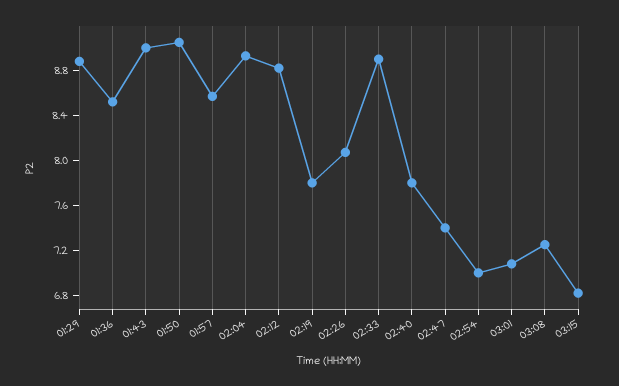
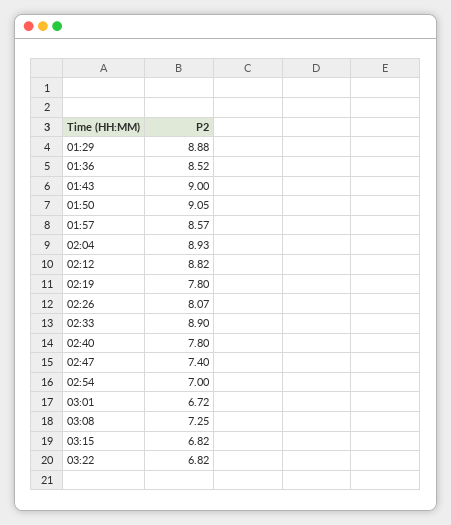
03:01: 7.1 -> 6.72
03:22: none -> 6.82

